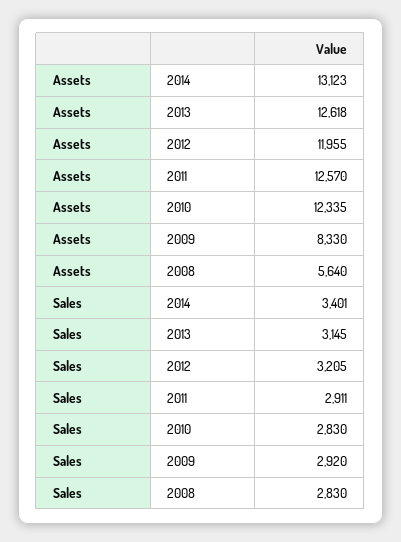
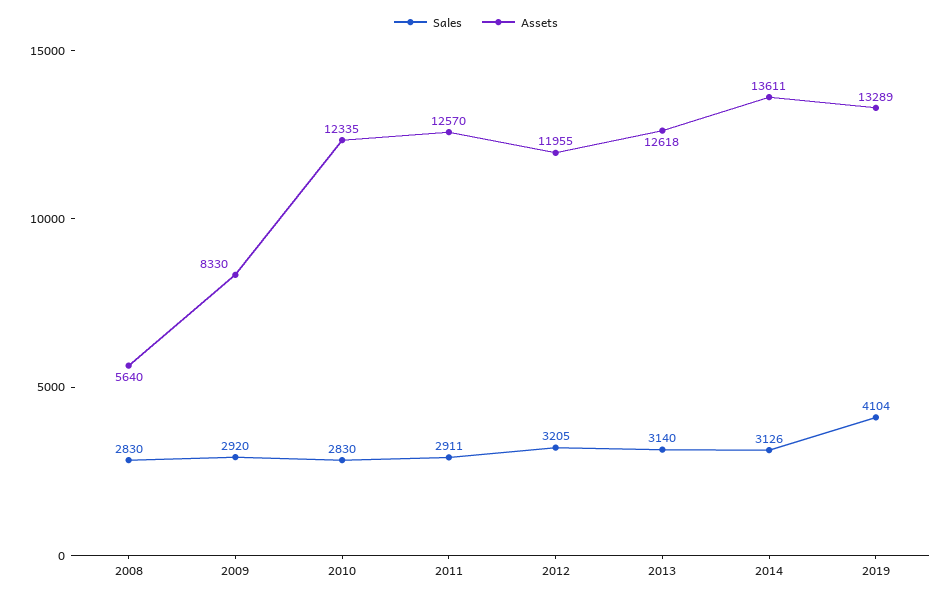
Assets, 2014: 13123 -> 13611
Sales, 2014: 3401 -> 3126
Sales, 2013: 3145 -> 3140
Sales, 2019: none -> 4104
Assets, 2019: none -> 13289

